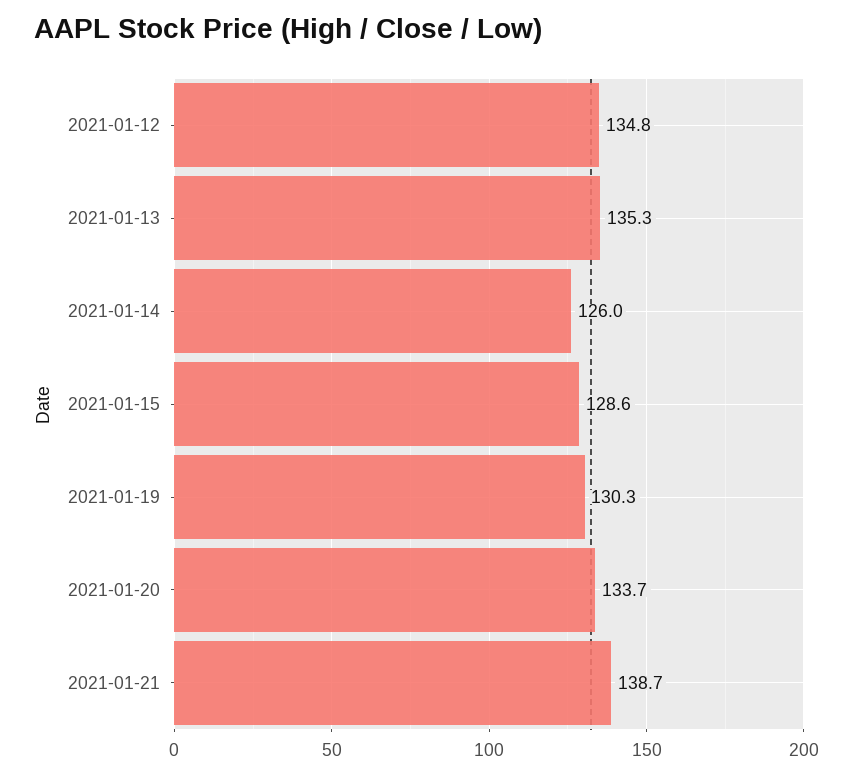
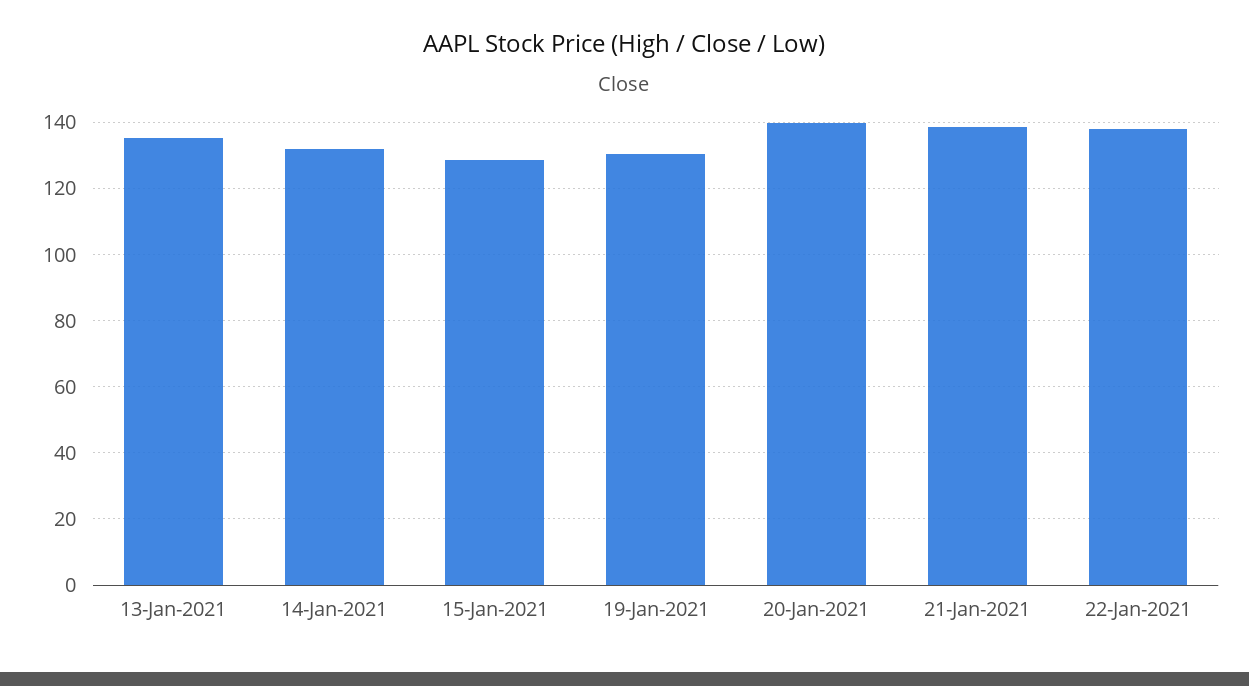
2021-01-12: 134.8 -> none
2021-01-14: 126 -> 132
2021-01-20: 133.7 -> 140
22-Jan-2021: none -> 138

